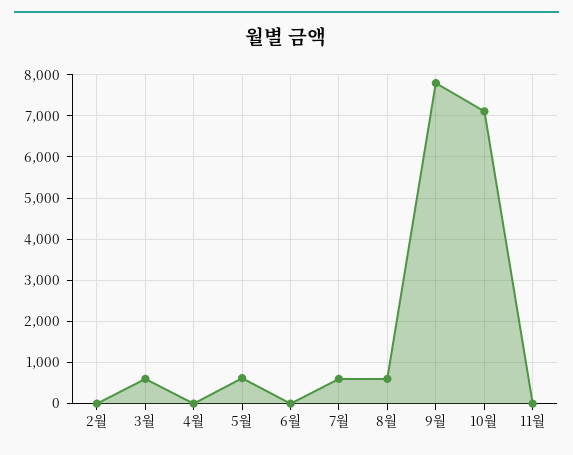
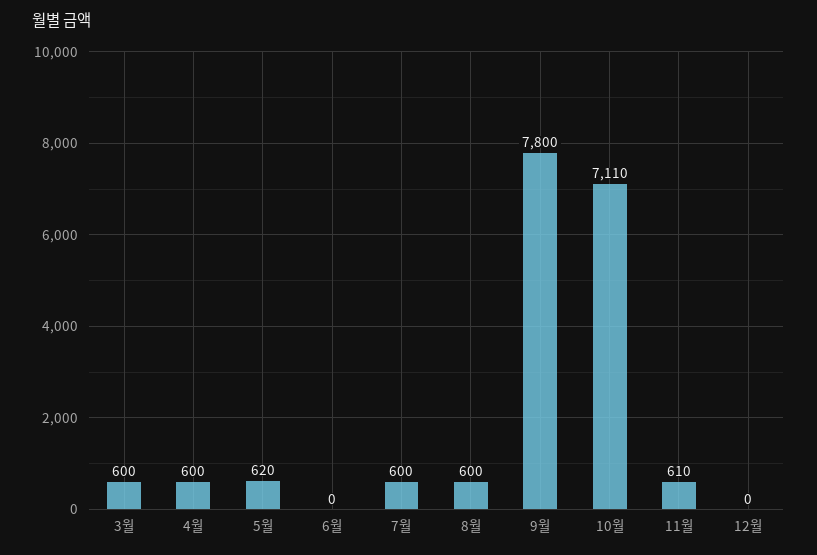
2월: 0 -> none
4월: 0 -> 600
11월: 0 -> 610
12월: none -> 0

